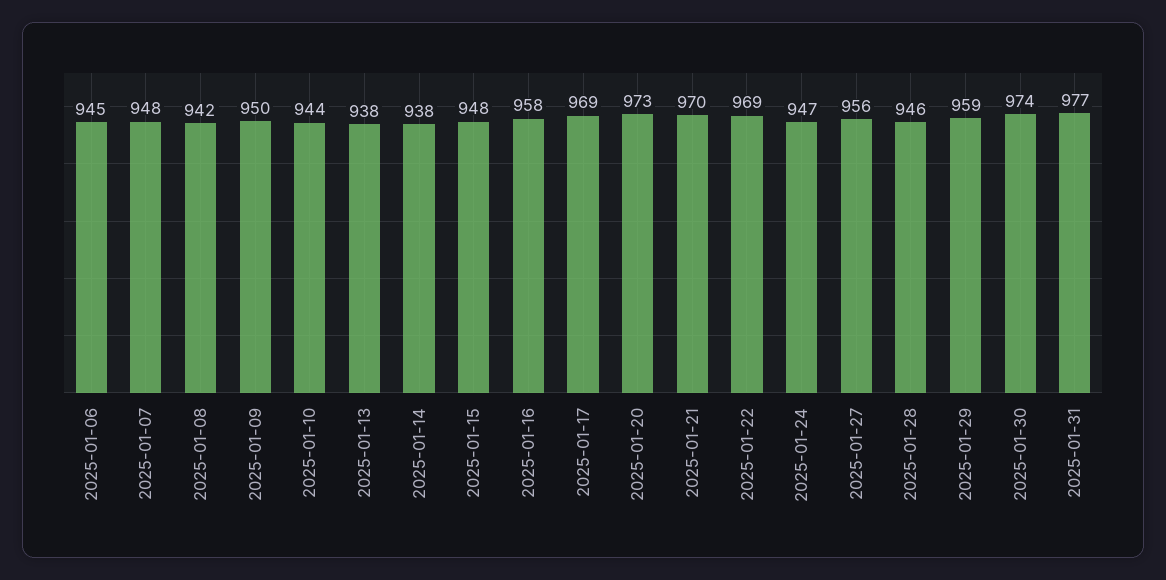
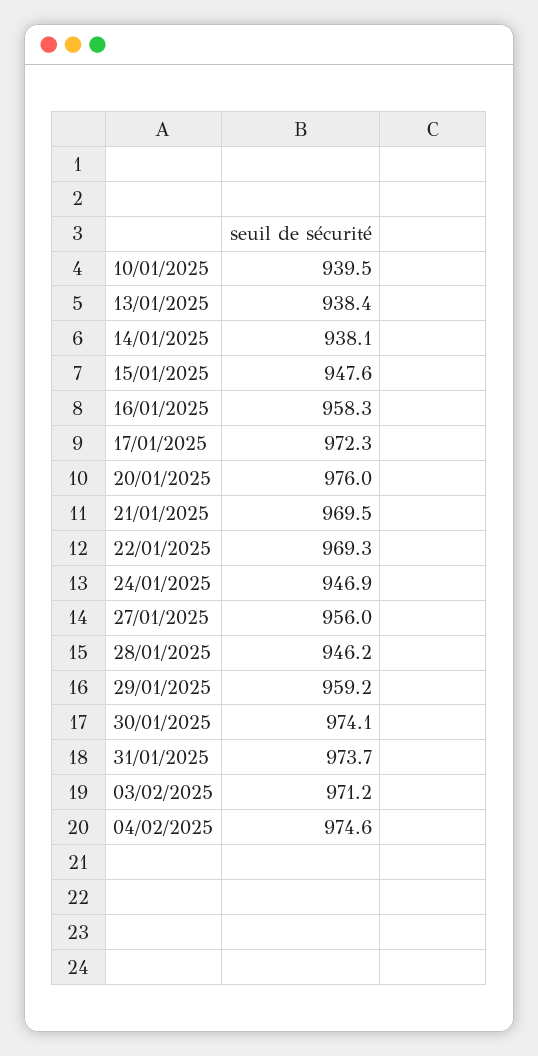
2025-01-06: 945 -> none
2025-01-07: 948 -> none
2025-01-08: 942 -> none
2025-01-09: 950 -> none
2025-01-10: 944 -> 939.5
2025-01-17: 969 -> 972.3
2025-01-20: 973 -> 976
2025-01-31: 977 -> 973.7
03/02/2025: none -> 971.2
04/02/2025: none -> 974.6

